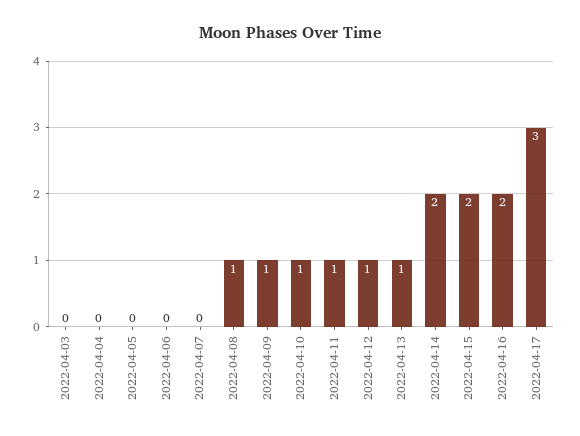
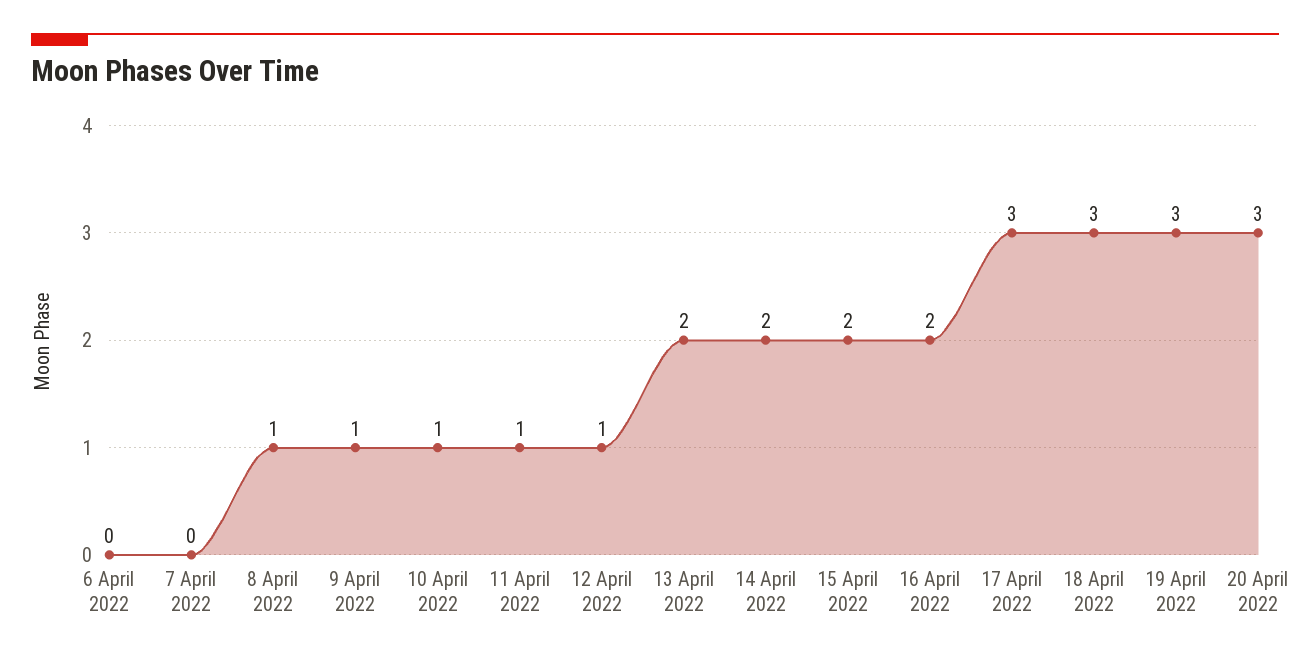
2022-04-03: 0 -> none
2022-04-04: 0 -> none
2022-04-05: 0 -> none
2022-04-13: 1 -> 2
18 April 2022: none -> 3
19 April 2022: none -> 3
20 April 2022: none -> 3

